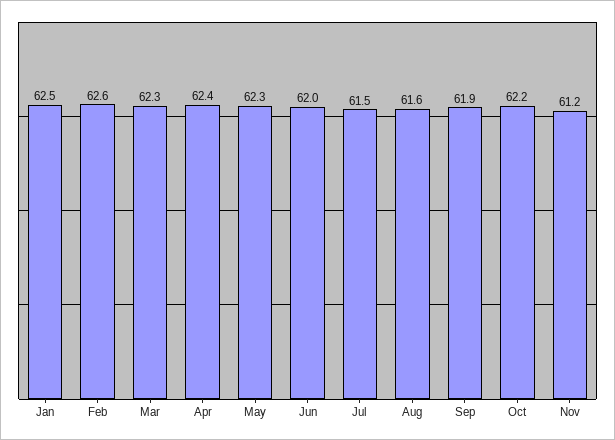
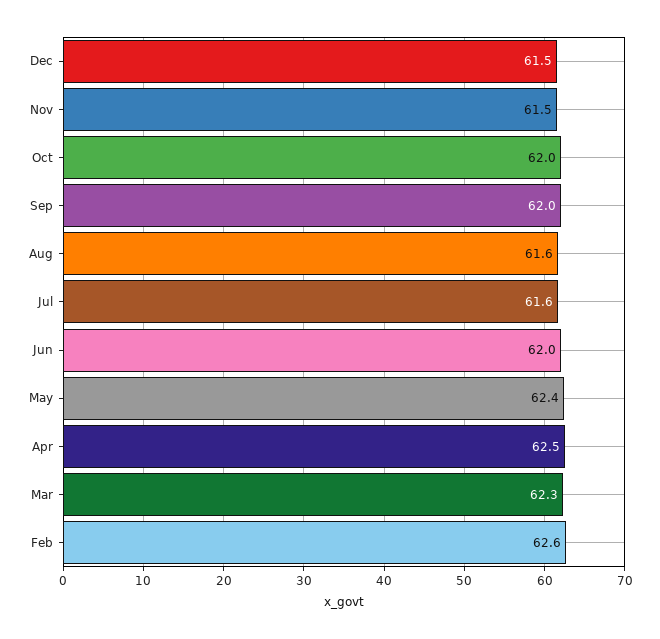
Jan: 62.5 -> none
Apr: 62.4 -> 62.5
May: 62.3 -> 62.4
Jul: 61.5 -> 61.6
Sep: 61.9 -> 62
Oct: 62.2 -> 62
Nov: 61.2 -> 61.5
Dec: none -> 61.5

